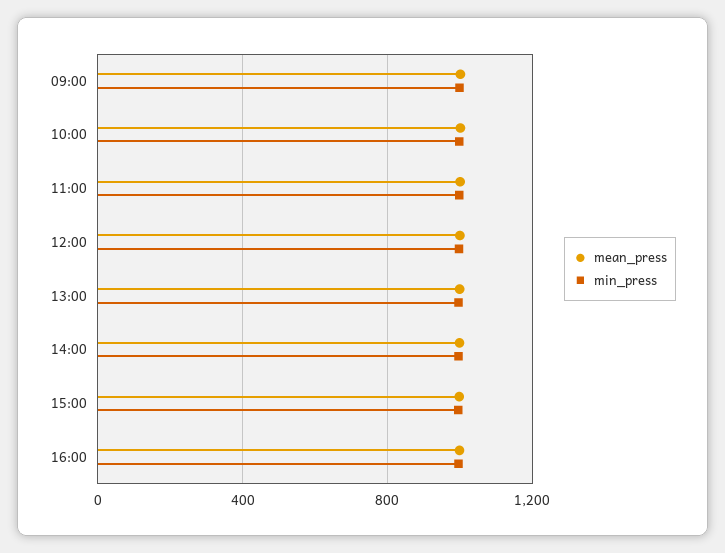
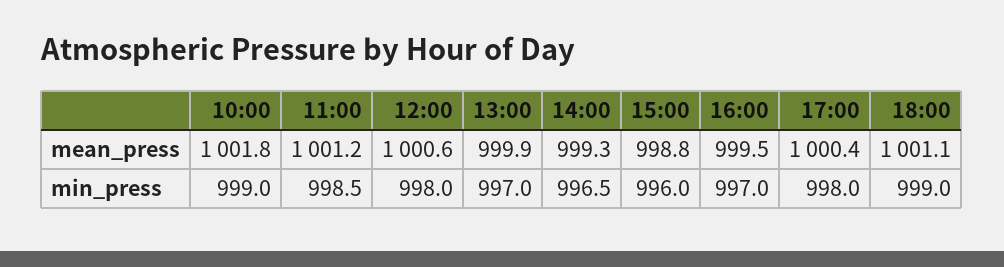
mean_press, 09:00: 1000 -> none
min_press, 09:00: 1000 -> none
mean_press, 17:00: none -> 1000.4
mean_press, 18:00: none -> 1001.1
min_press, 17:00: none -> 998
min_press, 18:00: none -> 999

